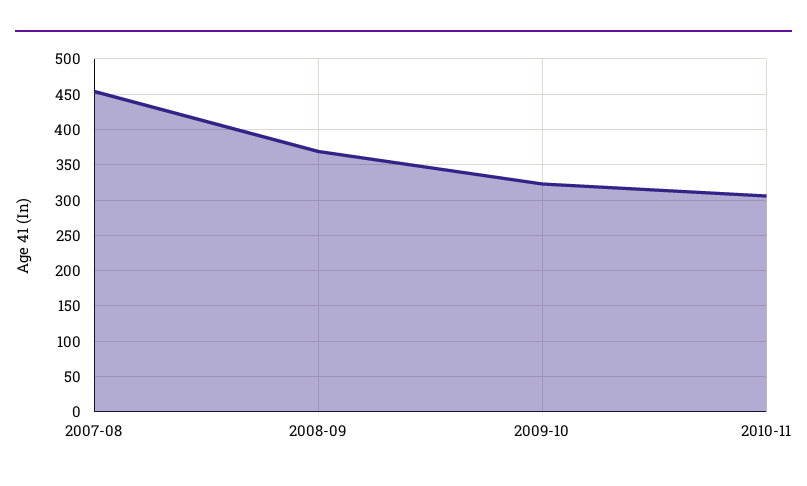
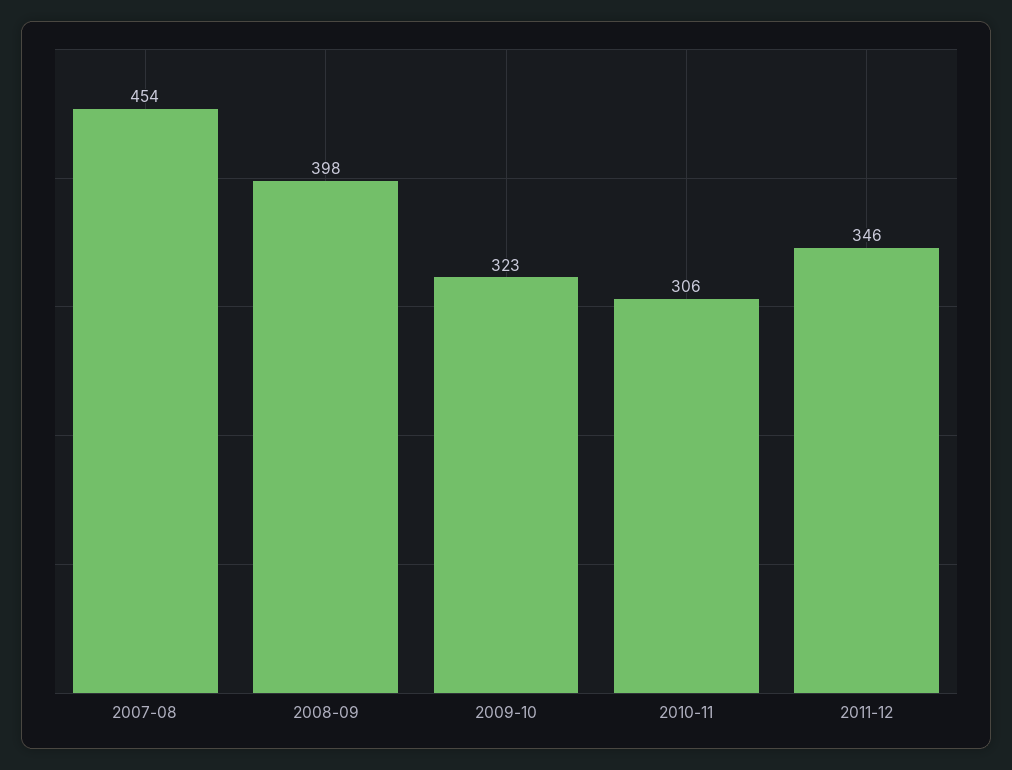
2008-09: 370 -> 398
2011-12: none -> 346

